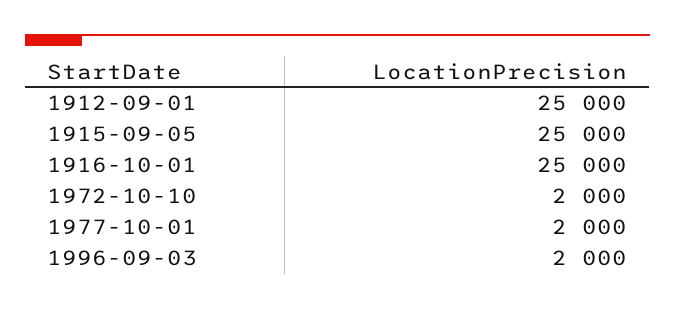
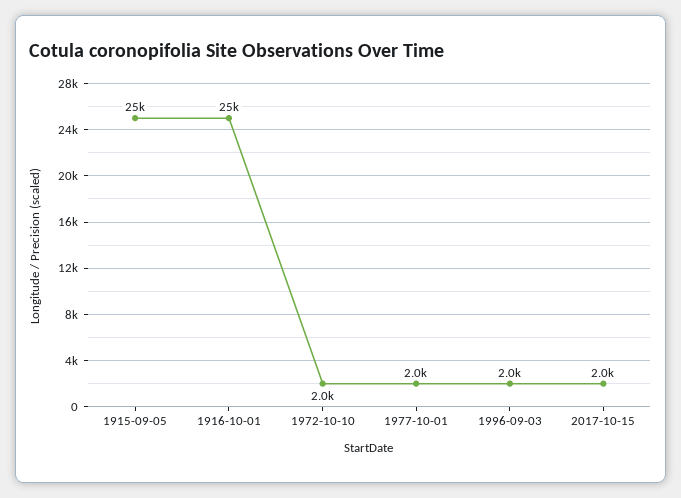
1912-09-01: 25000 -> none
2017-10-15: none -> 2000

